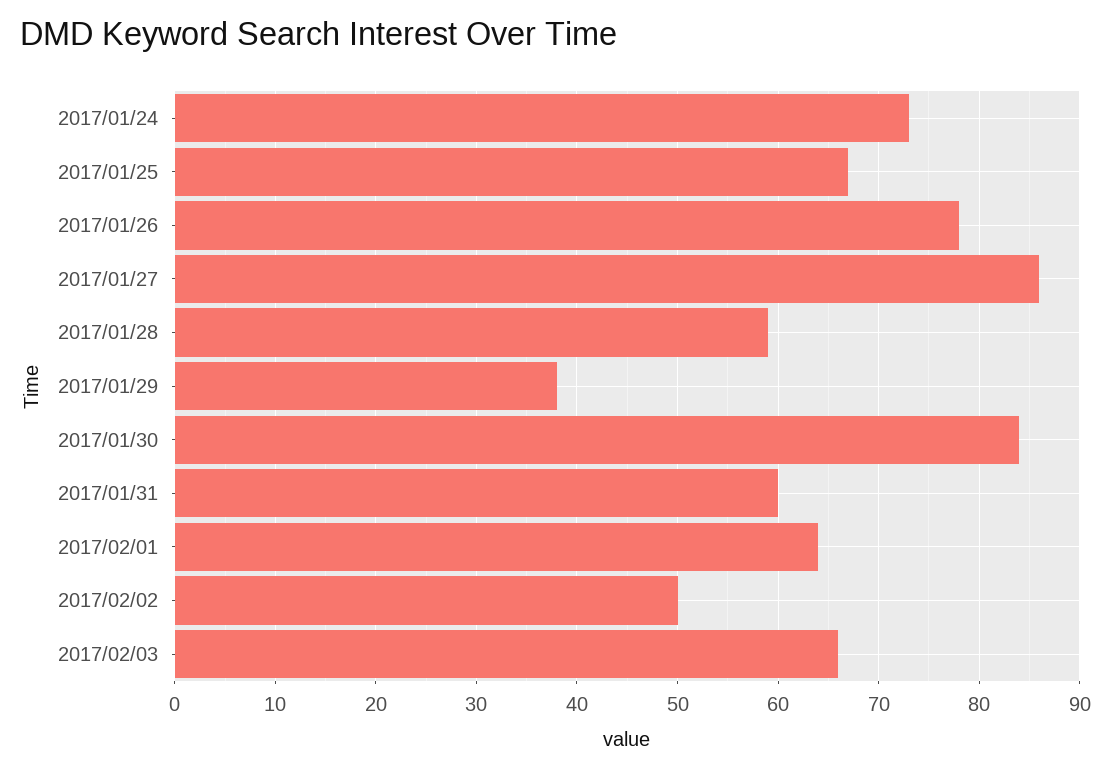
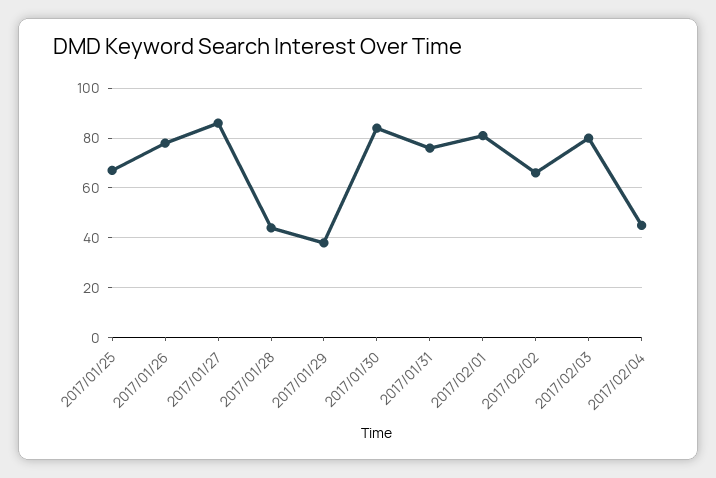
2017/01/24: 73 -> none
2017/01/28: 59 -> 45
2017/01/31: 60 -> 75
2017/02/01: 64 -> 80
2017/02/02: 50 -> 65
2017/02/03: 66 -> 80
2017/02/04: none -> 45

